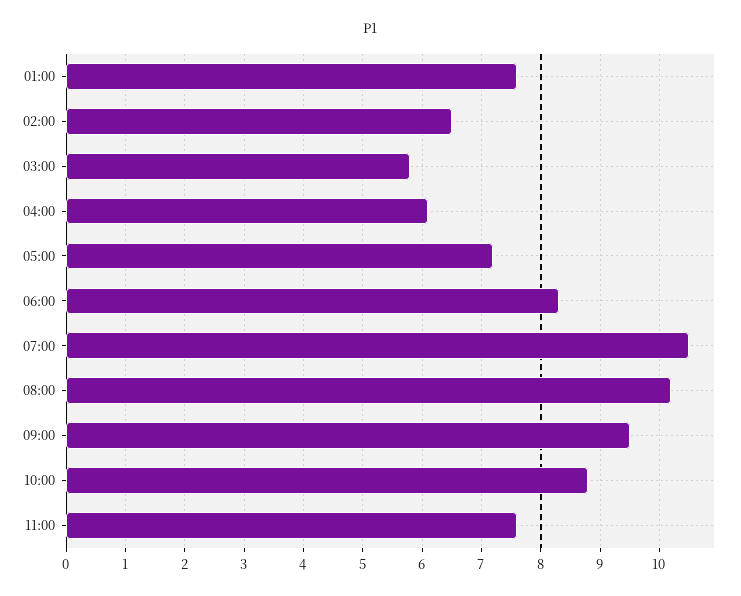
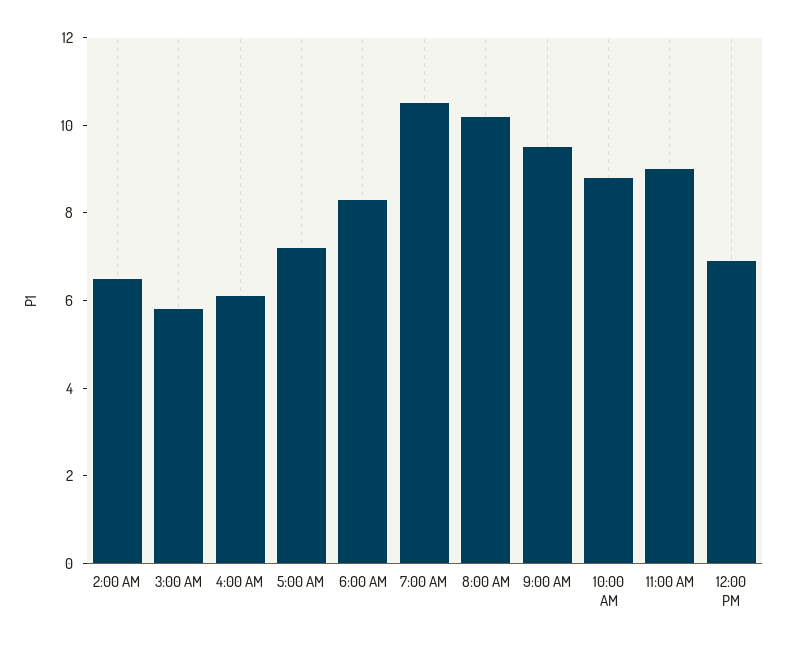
01:00: 7.5 -> none
11:00: 7.5 -> 9
12:00 PM: none -> 7

